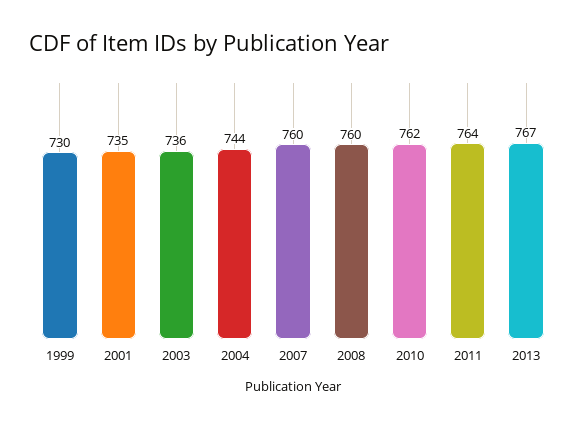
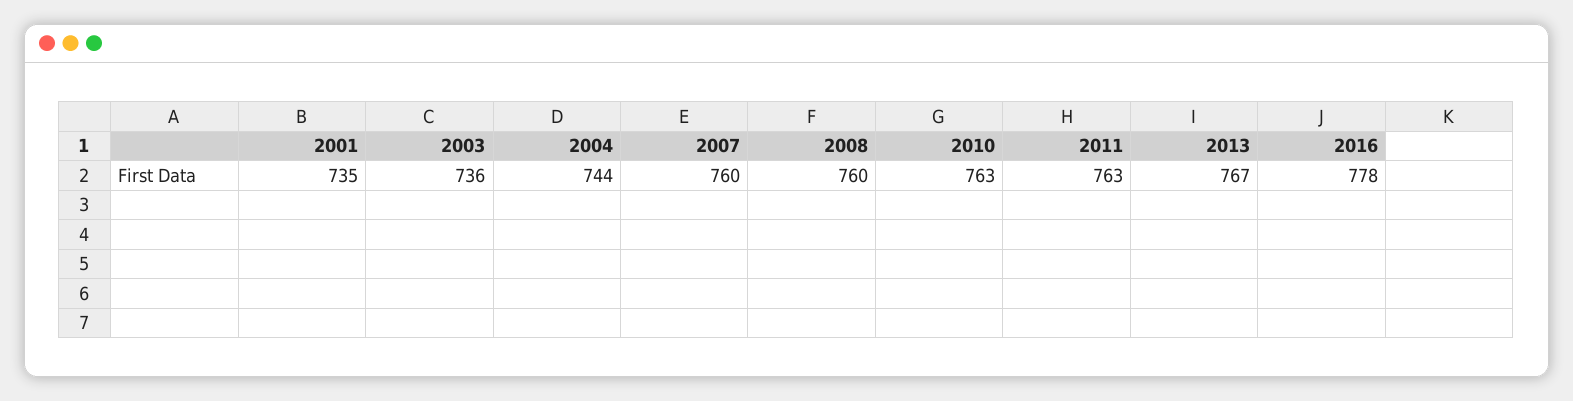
1999: 730 -> none
2010: 762 -> 763
2011: 764 -> 763
2016: none -> 778

